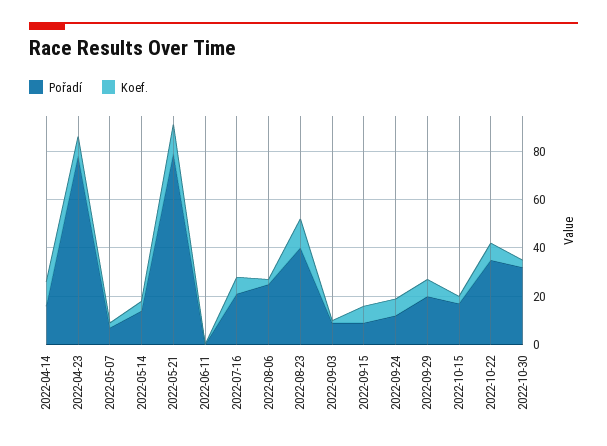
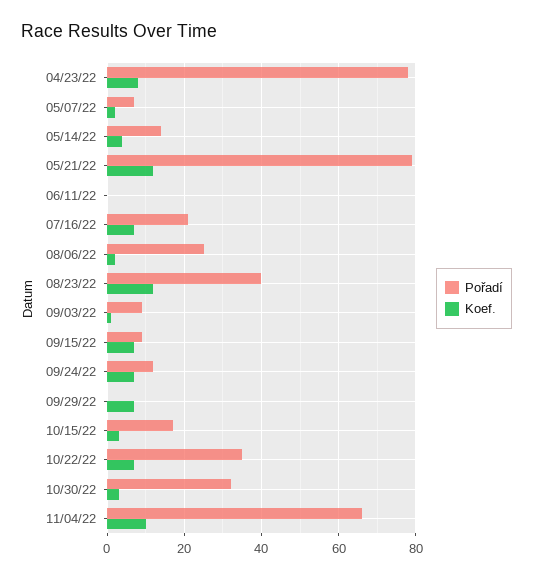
Pořadí, 2022-04-14: 15 -> none
Koef., 2022-04-14: 10 -> none
Pořadí, 2022-09-29: 20 -> 0
Pořadí, 11/04/22: none -> 65
Koef., 11/04/22: none -> 10

